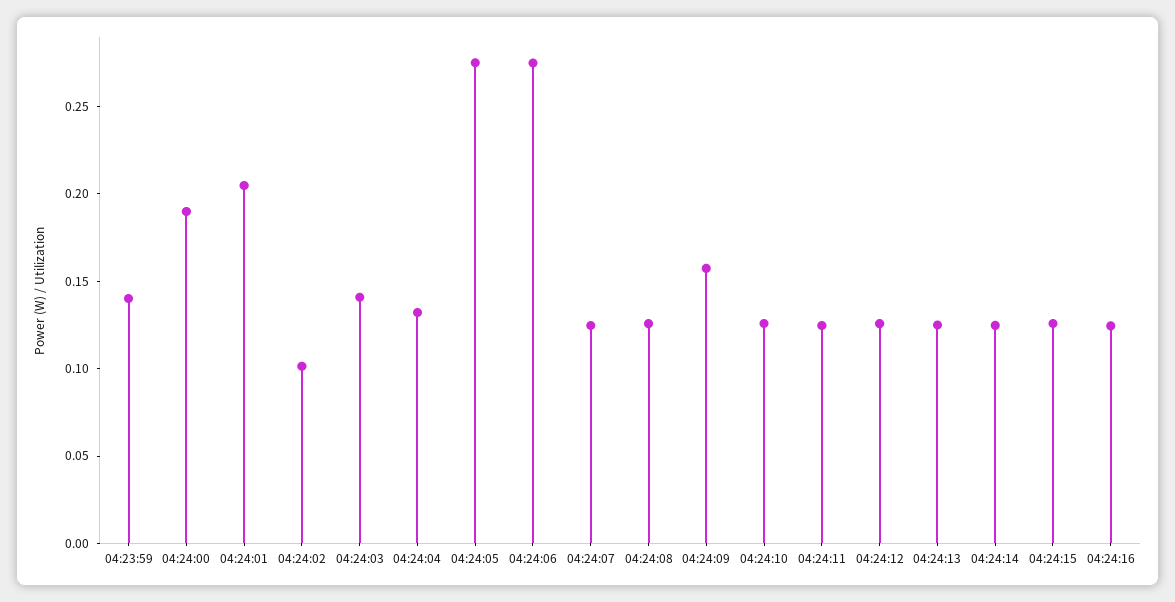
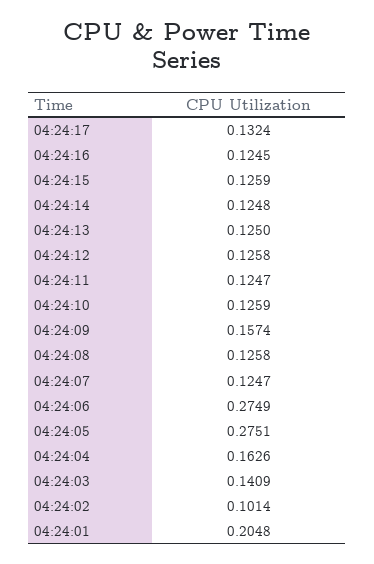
04:23:59: 0.14 -> none
04:24:00: 0.19 -> none
04:24:04: 0.13 -> 0.1626
04:24:17: none -> 0.1324

